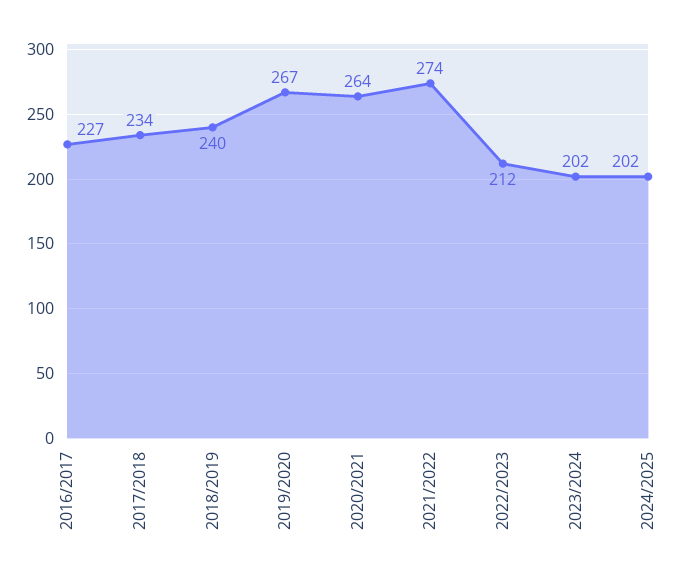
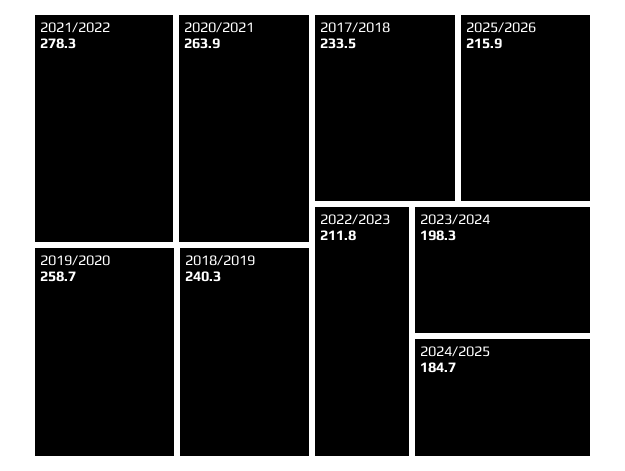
2016/2017: 227 -> none
2019/2020: 267 -> 258.7
2021/2022: 274 -> 278.3
2023/2024: 202 -> 198.3
2024/2025: 202 -> 184.7
2025/2026: none -> 215.9

